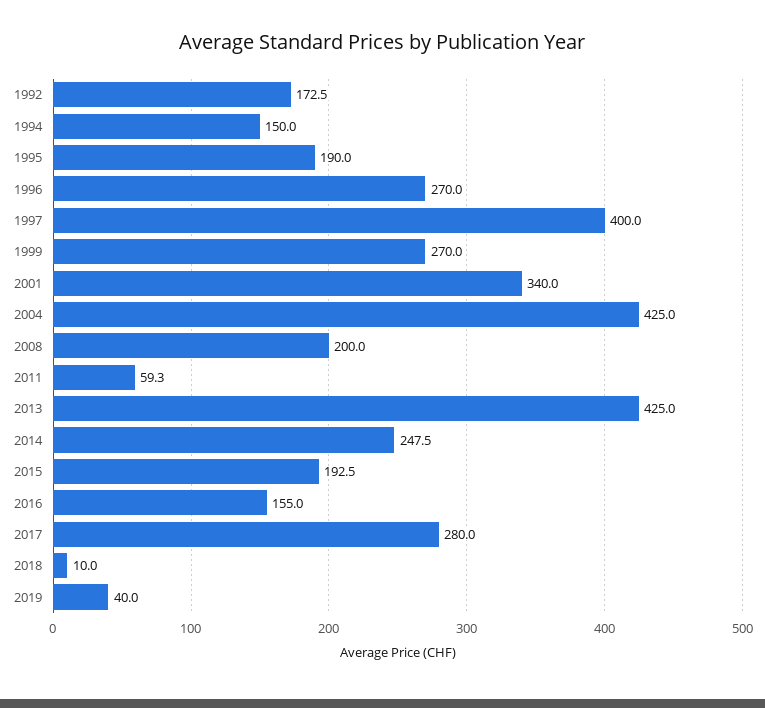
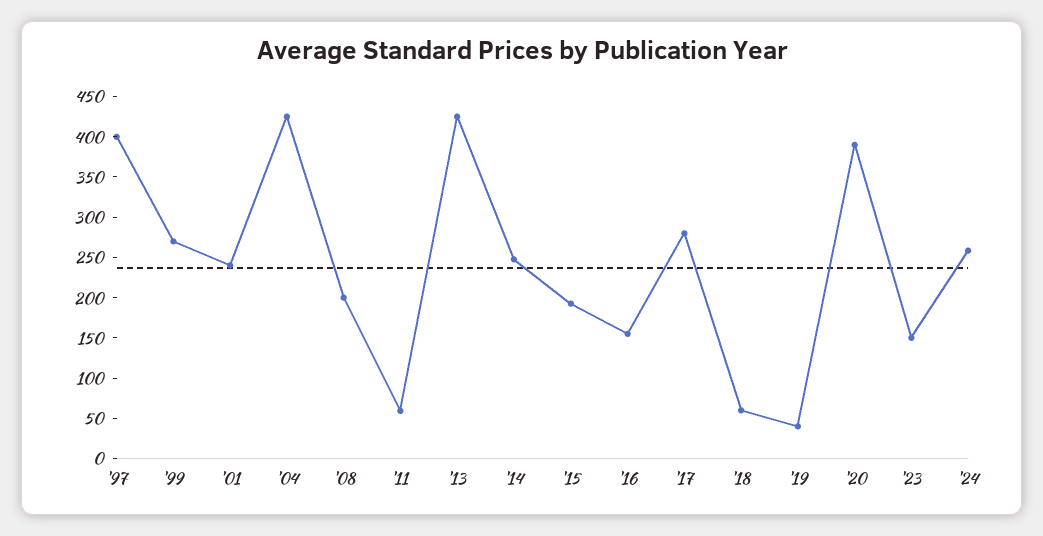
1992: 172.5 -> none
1994: 150 -> none
1995: 190 -> none
1996: 270 -> none
2001: 340 -> 240
2018: 10 -> 60
'20: none -> 390
'23: none -> 150
'24: none -> 260

